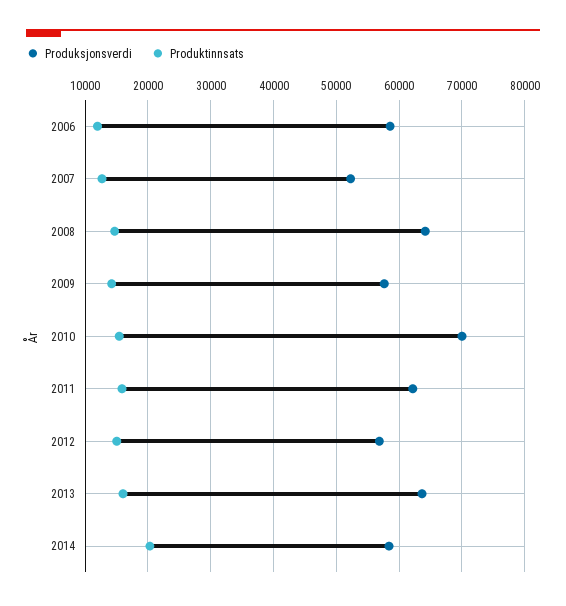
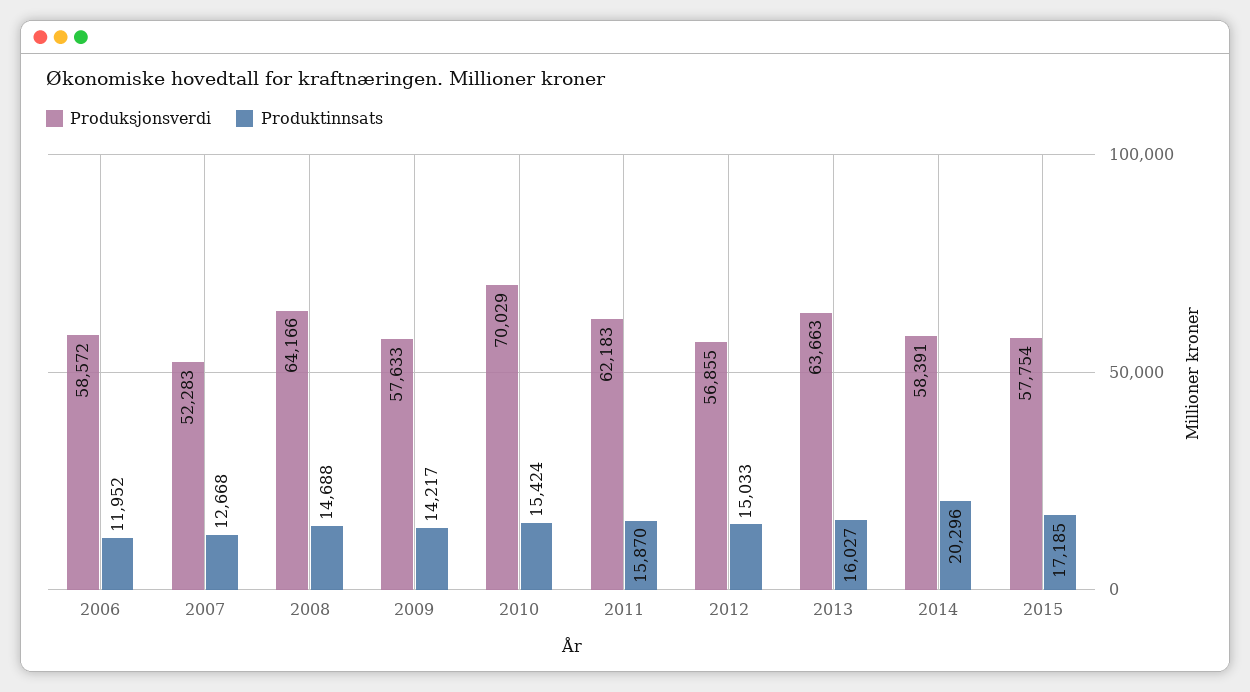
Produksjonsverdi, 2015: none -> 57754
Produktinnsats, 2015: none -> 17185

